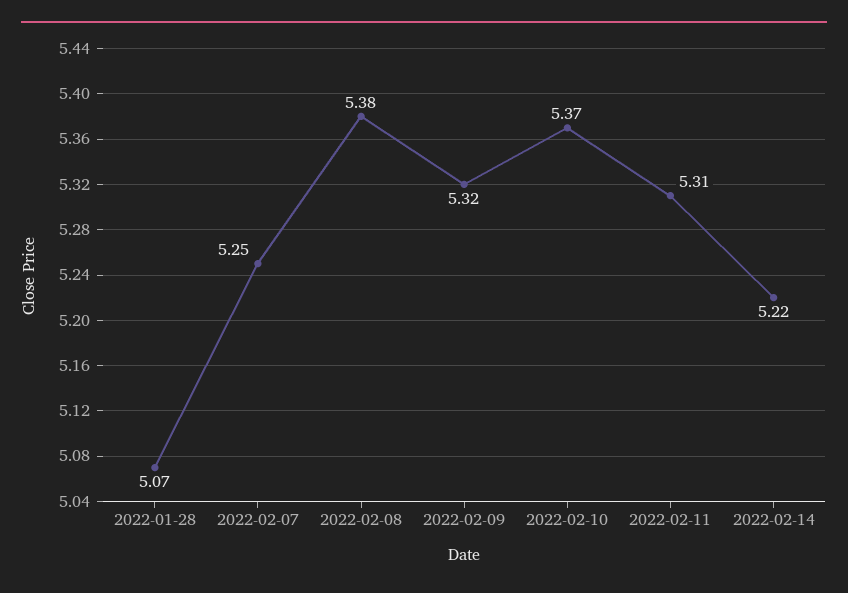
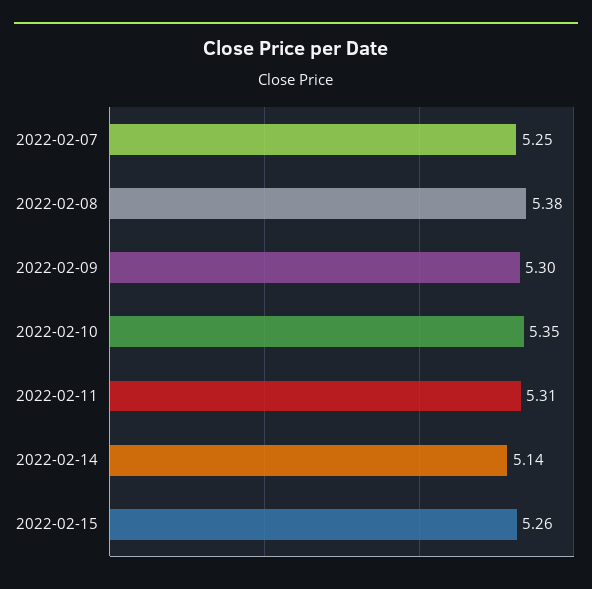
2022-01-28: 5.07 -> none
2022-02-09: 5.32 -> 5.3
2022-02-10: 5.37 -> 5.35
2022-02-14: 5.22 -> 5.14
2022-02-15: none -> 5.26

